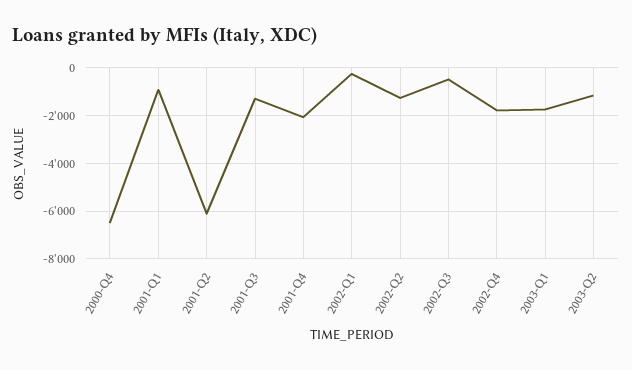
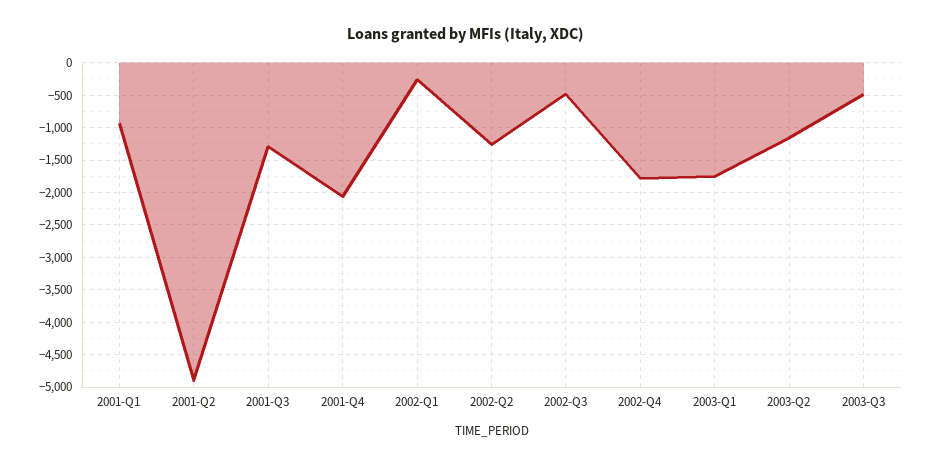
2000-Q4: -6500 -> none
2001-Q2: -6000 -> -4900
2003-Q3: none -> -500

